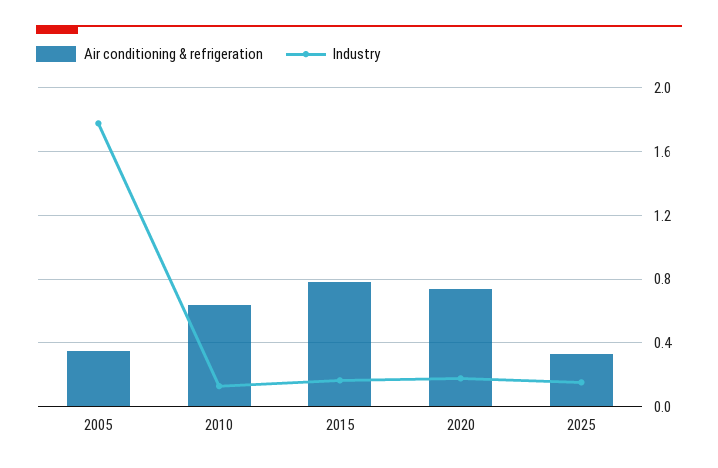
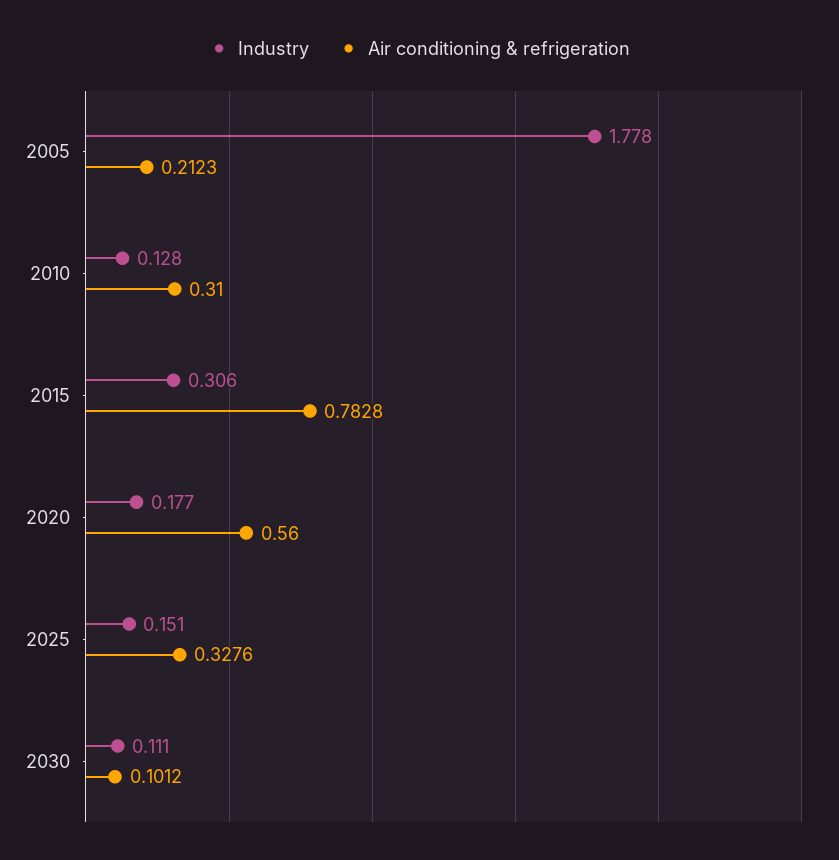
Air conditioning & refrigeration, 2005: 0.35 -> 0.2123
Air conditioning & refrigeration, 2010: 0.65 -> 0.31
Industry, 2015: 0.15 -> 0.306
Air conditioning & refrigeration, 2020: 0.75 -> 0.56
Industry, 2030: none -> 0.111
Air conditioning & refrigeration, 2030: none -> 0.1012

